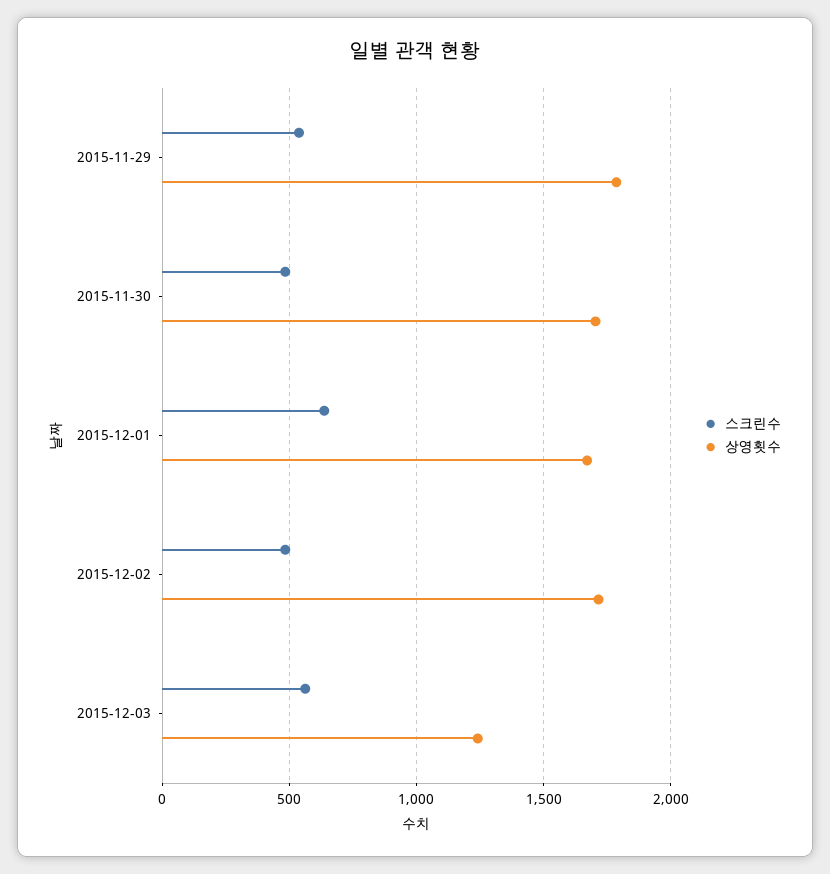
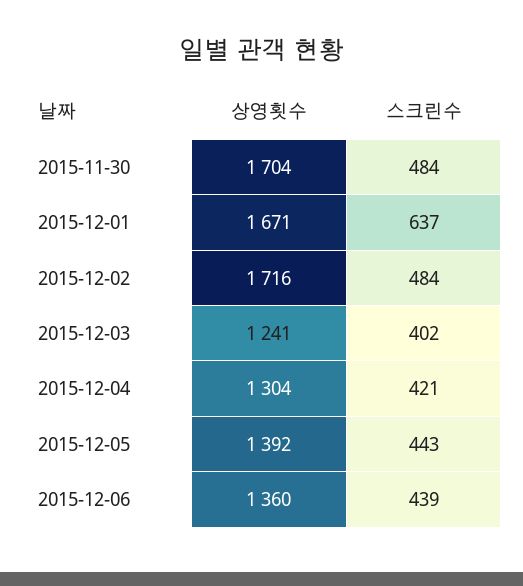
스크린수, 2015-11-29: 550 -> none
상영횟수, 2015-11-29: 1800 -> none
스크린수, 2015-12-03: 550 -> 402
상영횟수, 2015-12-04: none -> 1304
스크린수, 2015-12-04: none -> 421
상영횟수, 2015-12-05: none -> 1392
스크린수, 2015-12-05: none -> 443
상영횟수, 2015-12-06: none -> 1360
스크린수, 2015-12-06: none -> 439

